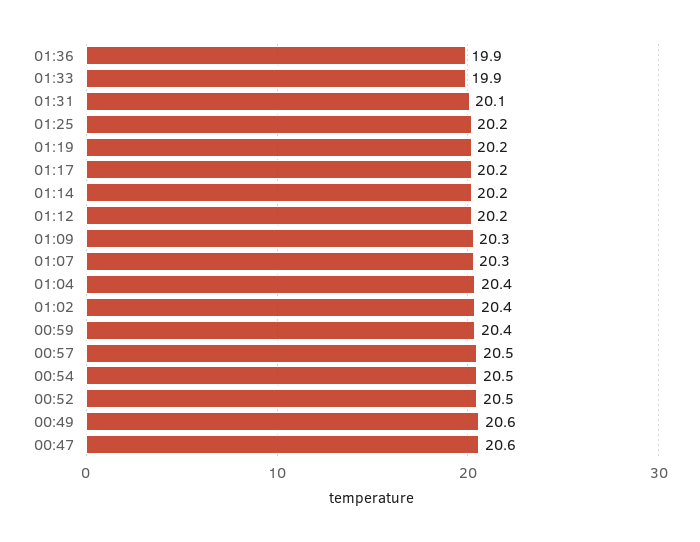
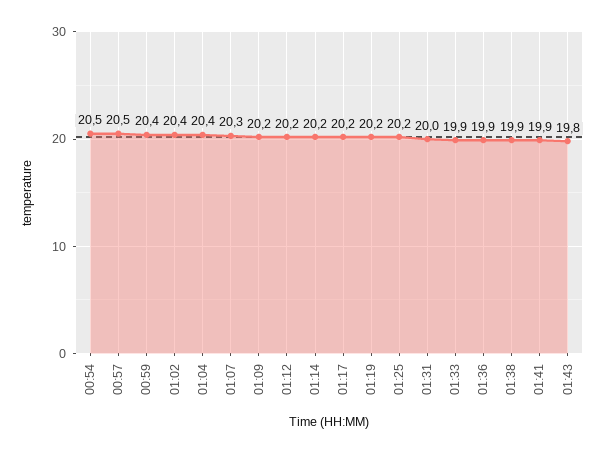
01:31: 20.1 -> 20
01:09: 20.3 -> 20.2
00:52: 20.5 -> none
00:49: 20.6 -> none
00:47: 20.6 -> none
01:38: none -> 19.9
01:41: none -> 19.9
01:43: none -> 19.8

